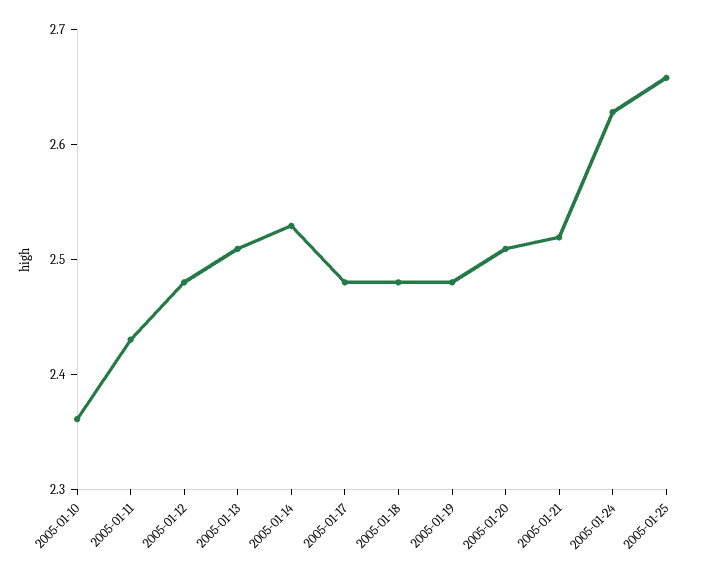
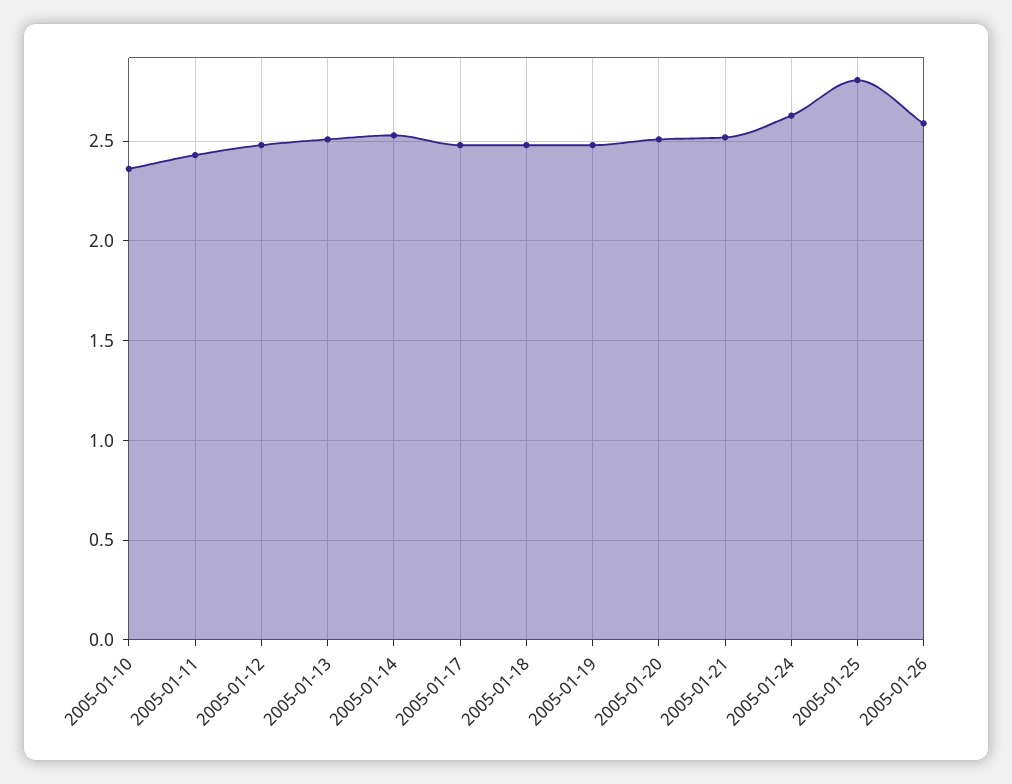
2005-01-25: 2.66 -> 2.8
2005-01-26: none -> 2.6

